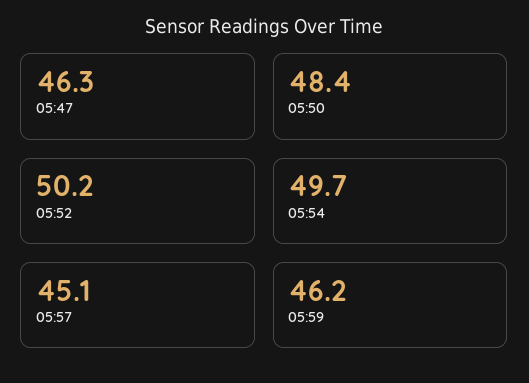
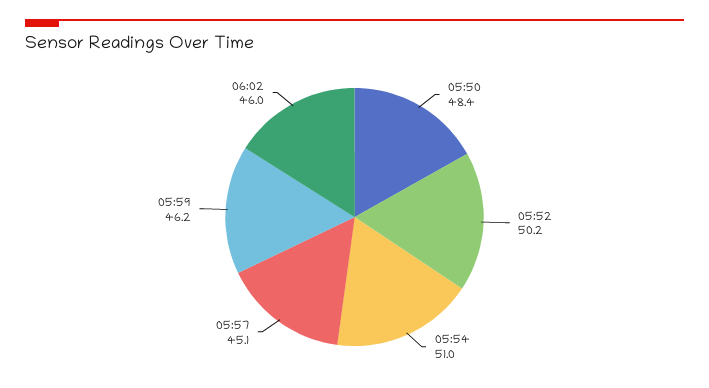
05:47: 46.3 -> none
05:54: 49.7 -> 51
06:02: none -> 46

